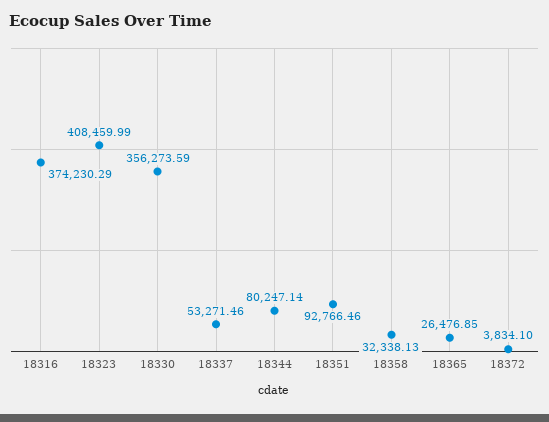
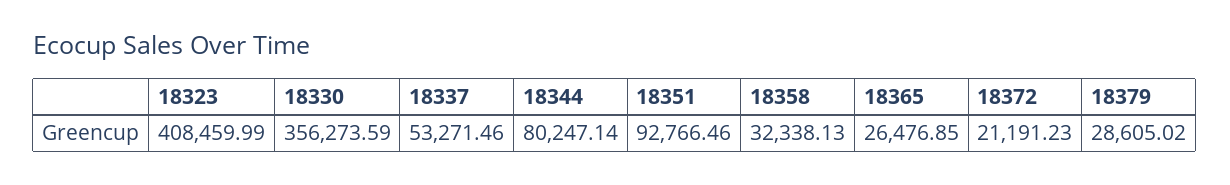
18316: 374230.29 -> none
18372: 3834.1 -> 21191.23
18379: none -> 28605.02

